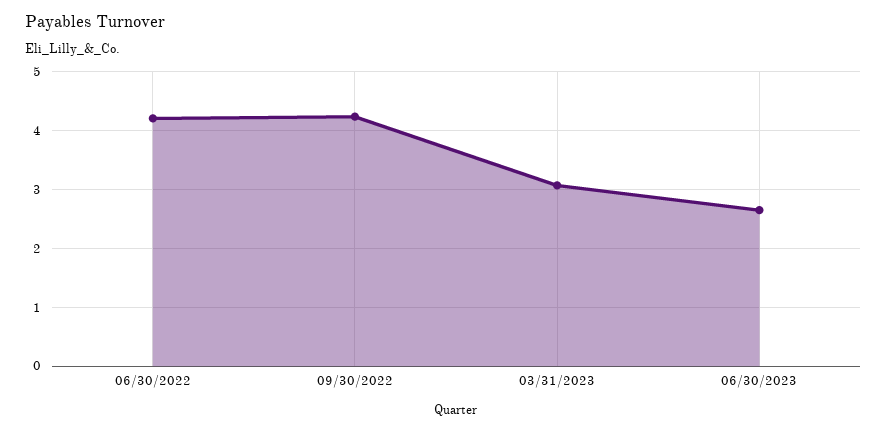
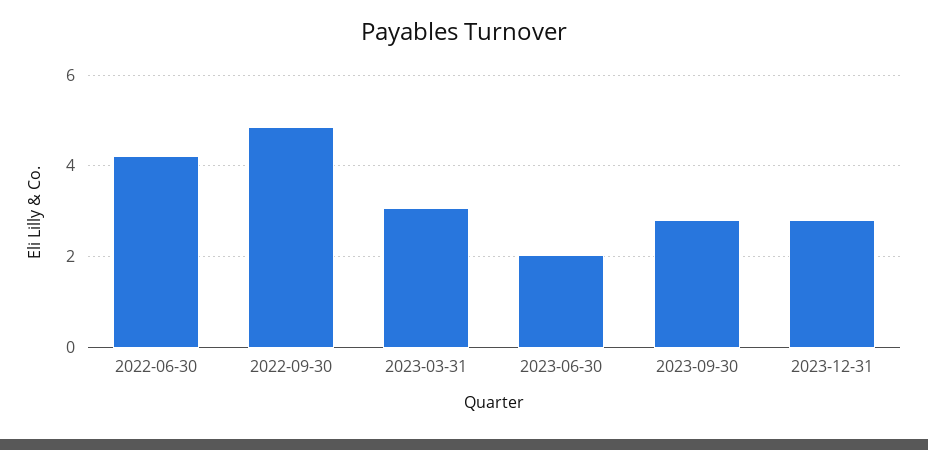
09/30/2022: 4.2 -> 4.8
06/30/2023: 2.6 -> 2
2023-09-30: none -> 2.8
2023-12-31: none -> 2.8

